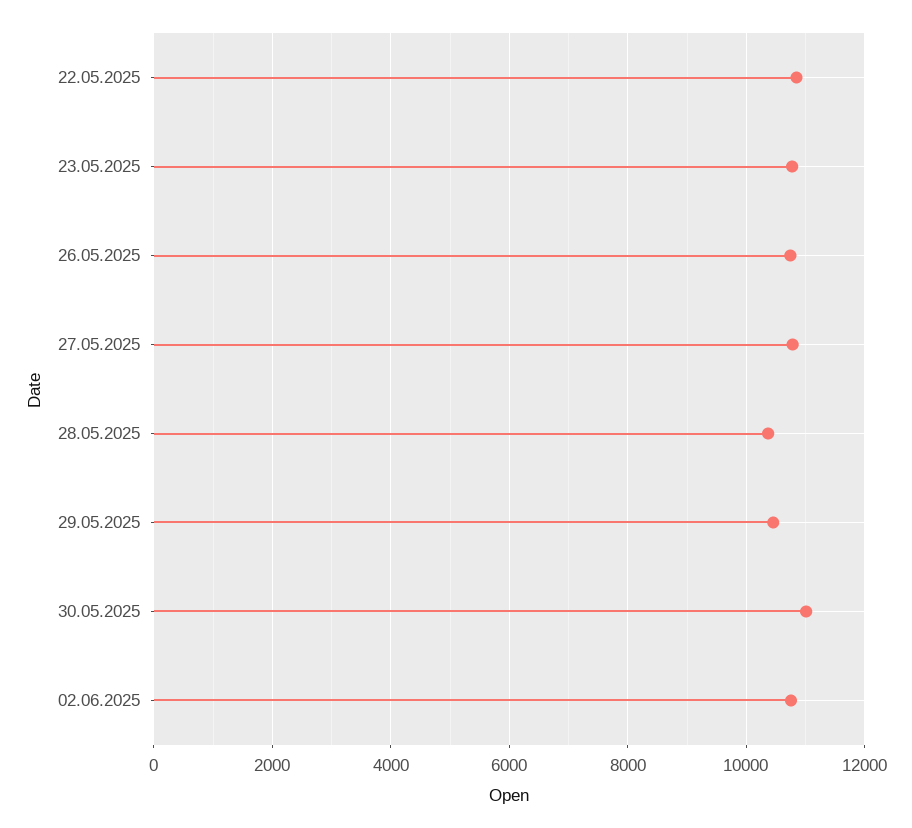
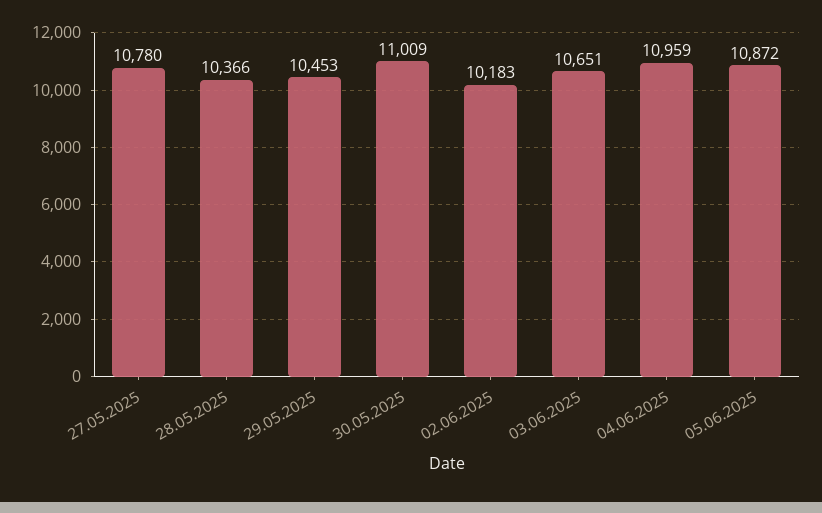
22.05.2025: 10800 -> none
23.05.2025: 10800 -> none
26.05.2025: 10800 -> none
02.06.2025: 10800 -> 10183
03.06.2025: none -> 10651
04.06.2025: none -> 10959
05.06.2025: none -> 10872

